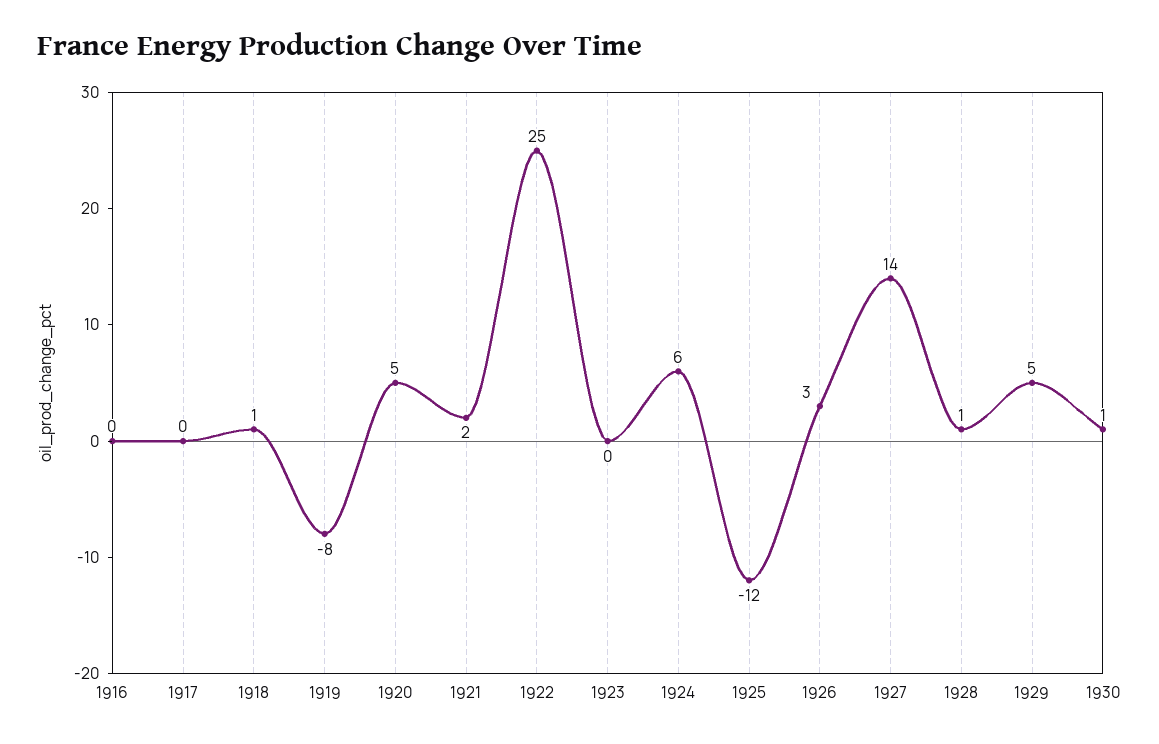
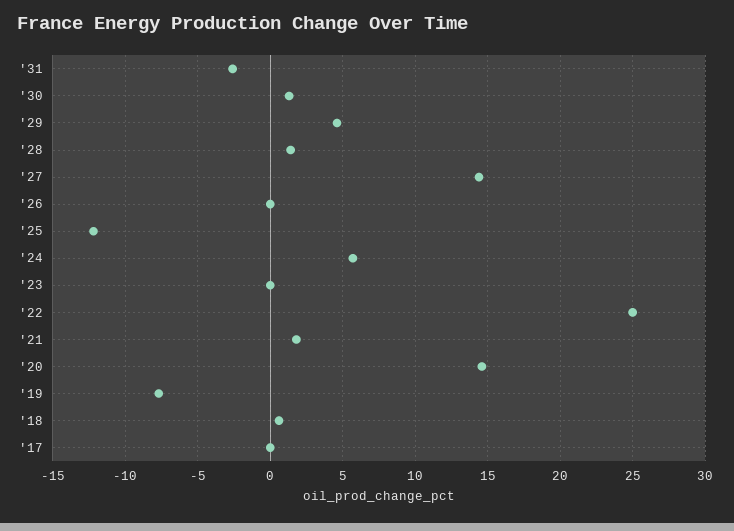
1916: 0 -> none
1920: 5 -> 14.5
1926: 3 -> 0
'31: none -> -2.5

